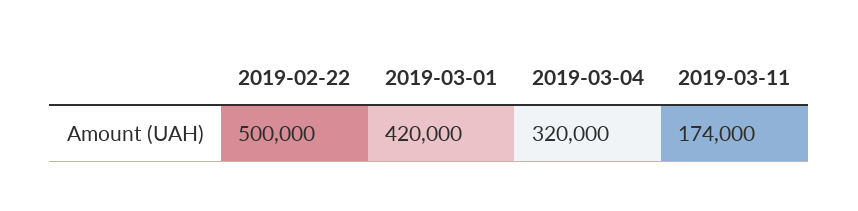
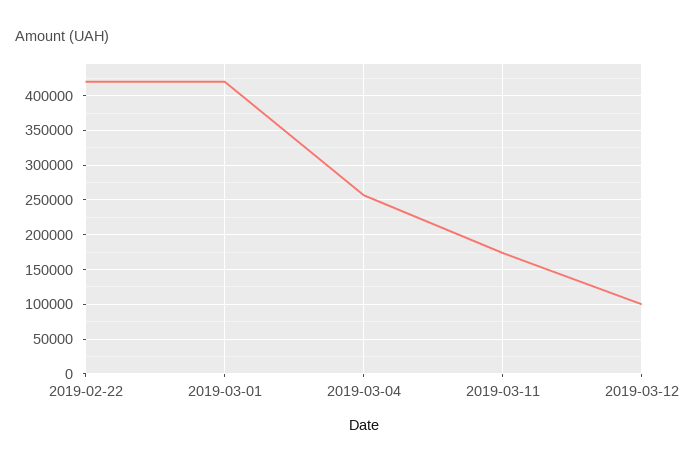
2019-02-22: 500000 -> 420000
2019-03-04: 320000 -> 260000
2019-03-12: none -> 100000

